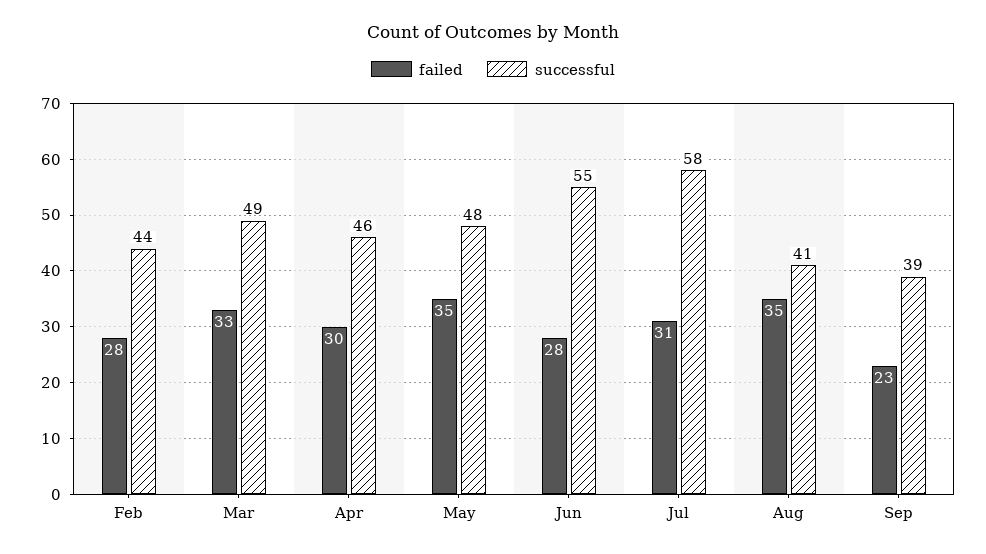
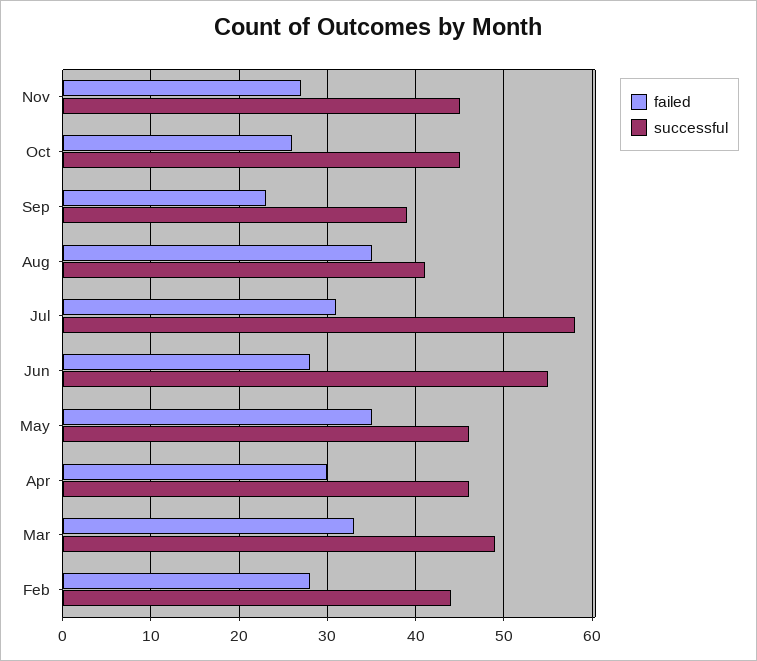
successful, May: 48 -> 46
failed, Nov: none -> 27
successful, Nov: none -> 45
failed, Oct: none -> 26
successful, Oct: none -> 45

